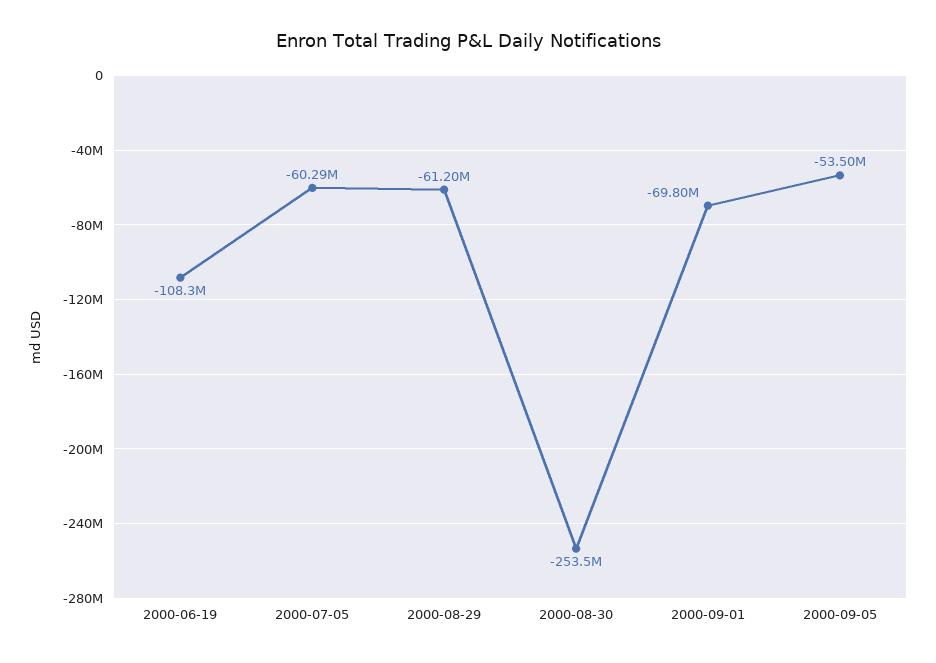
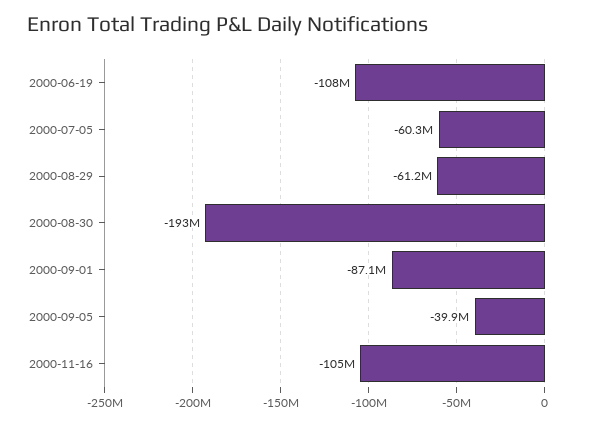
2000-08-30: -253500000 -> -193000000
2000-09-01: -69800000 -> -87100000
2000-09-05: -53500000 -> -39900000
2000-11-16: none -> -105000000

